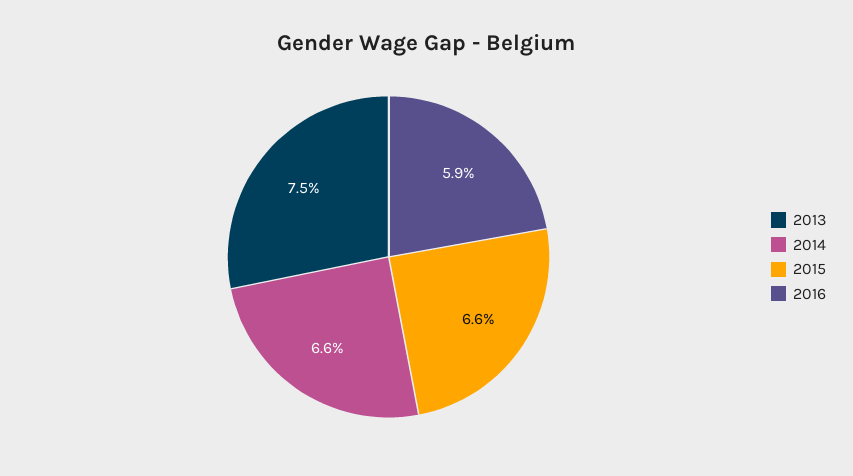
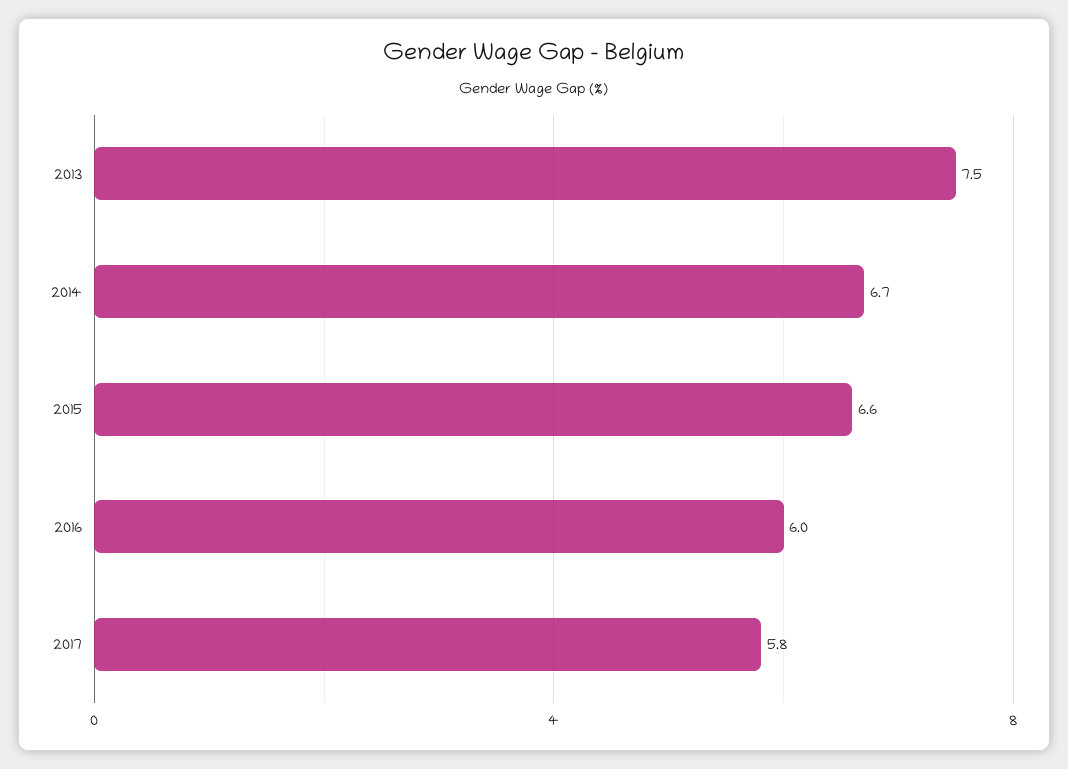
2014: 6.6 -> 6.7
2016: 5.9 -> 6
2017: none -> 5.8

